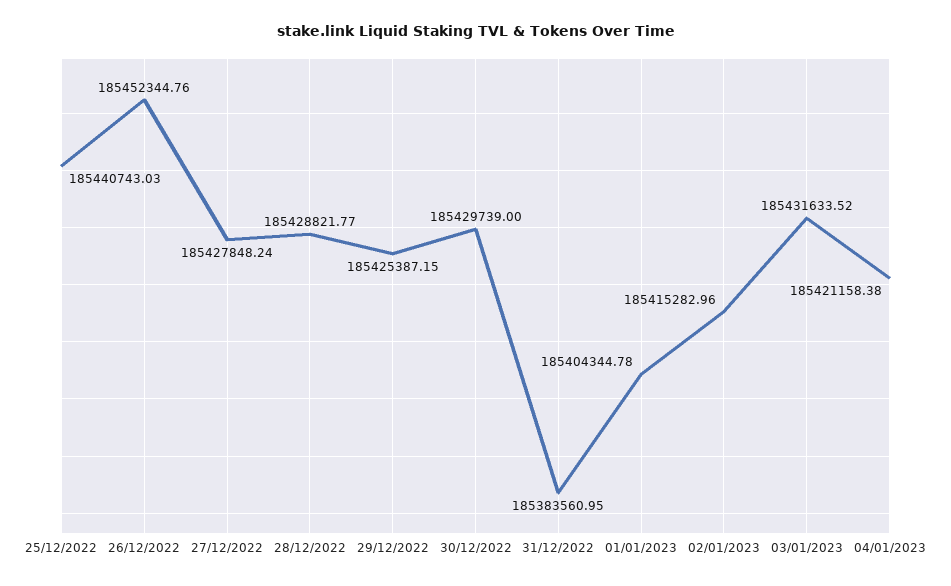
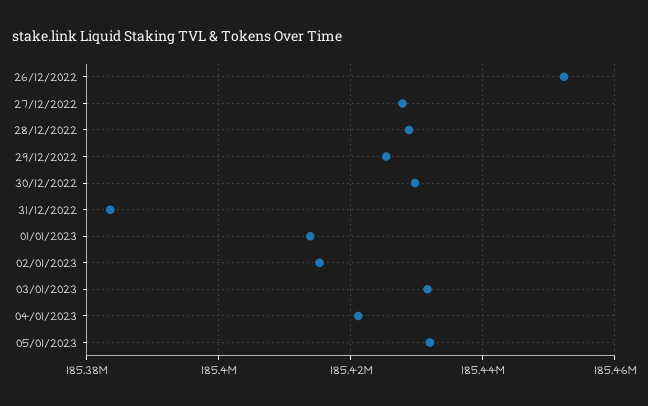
25/12/2022: 185440743.03 -> none
01/01/2023: 185404344.78 -> 185414000
05/01/2023: none -> 185432000

